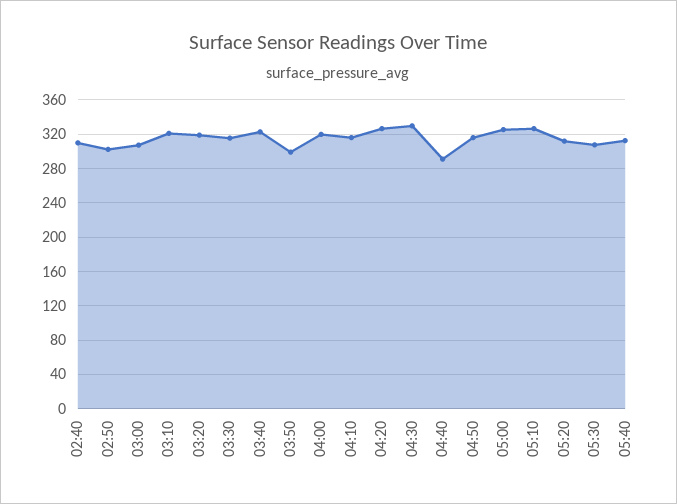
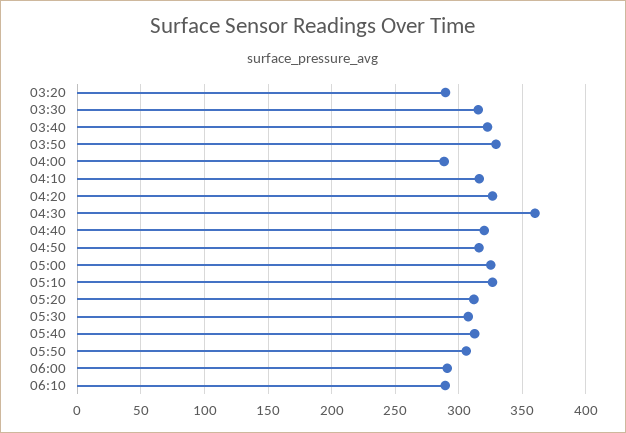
02:40: 310 -> none
02:50: 300 -> none
03:00: 310 -> none
03:10: 320 -> none
03:20: 320 -> 290
03:50: 300 -> 330
04:00: 320 -> 290
04:30: 330 -> 360
04:40: 290 -> 320
05:50: none -> 305
06:00: none -> 290
06:10: none -> 290

